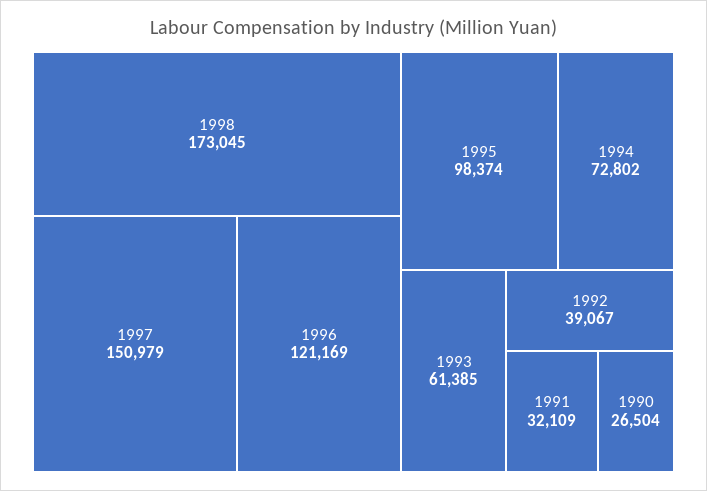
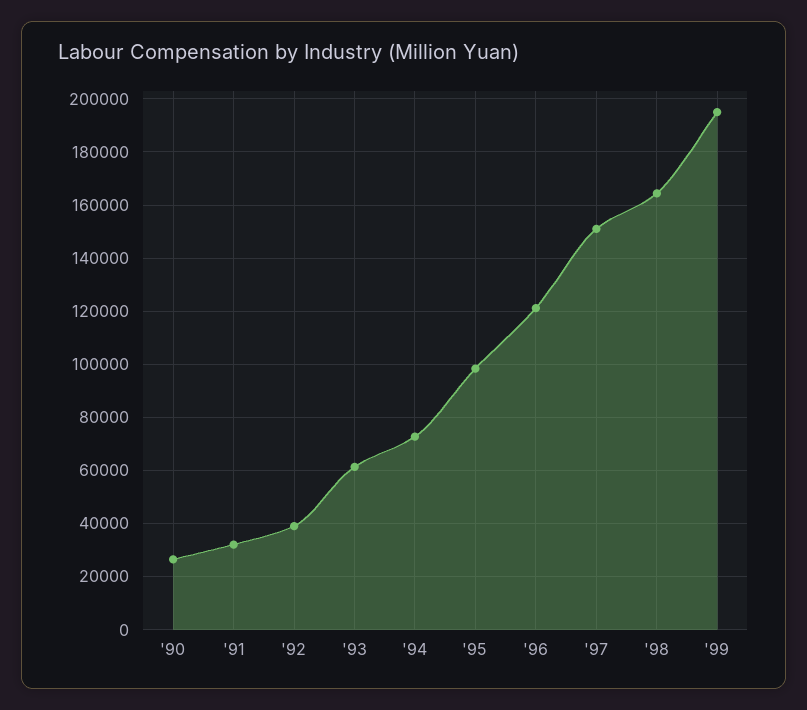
1998: 173045 -> 165000
'99: none -> 195000

